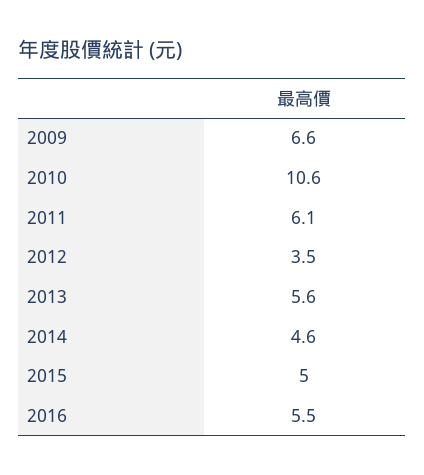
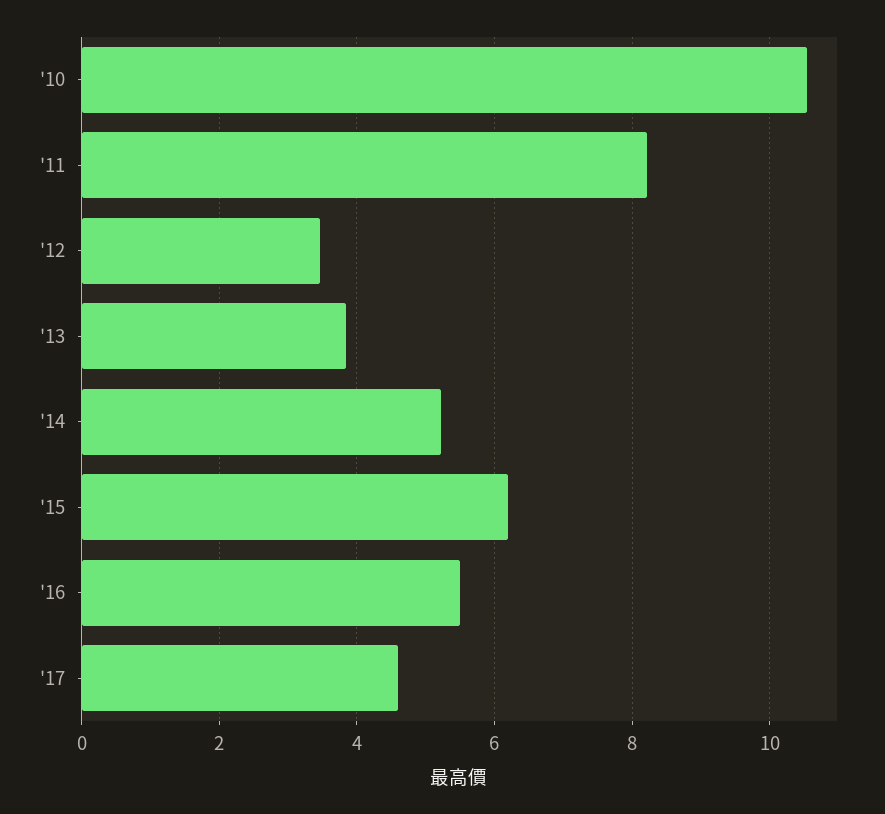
2009: 6.6 -> none
2011: 6.1 -> 8.2
2013: 5.6 -> 3.8
2014: 4.6 -> 5.2
2015: 5 -> 6.2
'17: none -> 4.6

